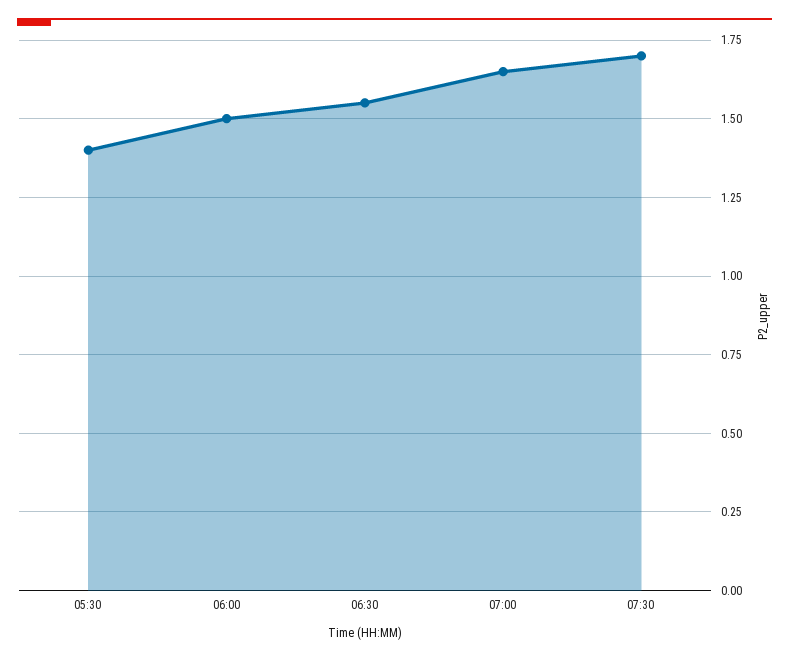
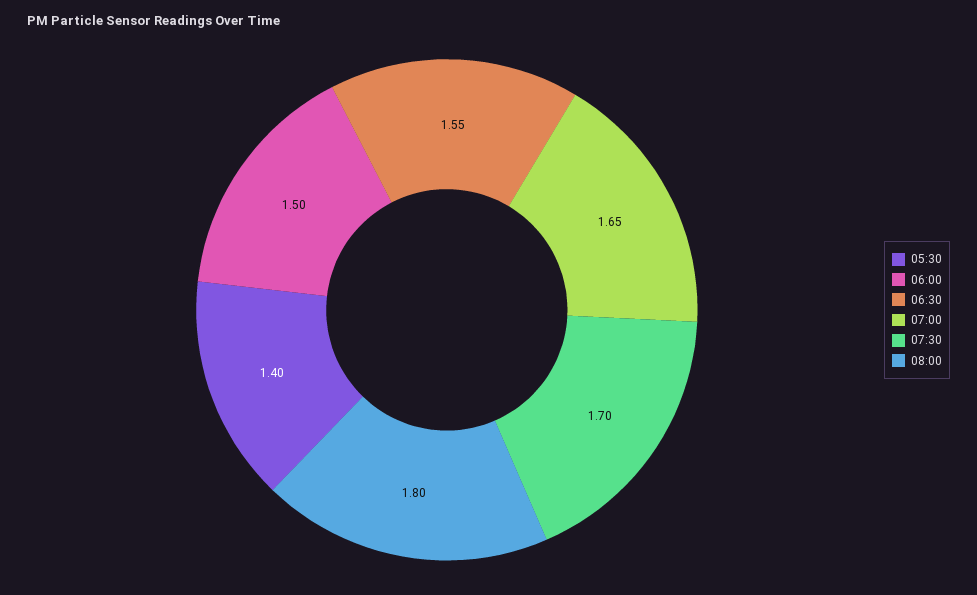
08:00: none -> 1.8

